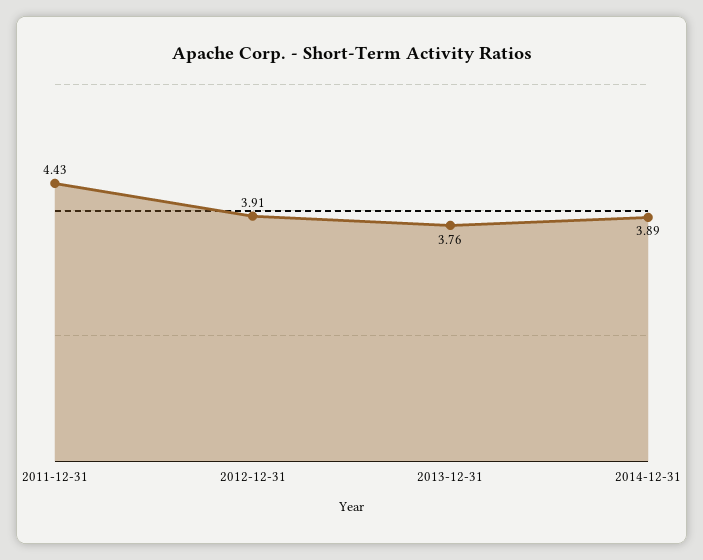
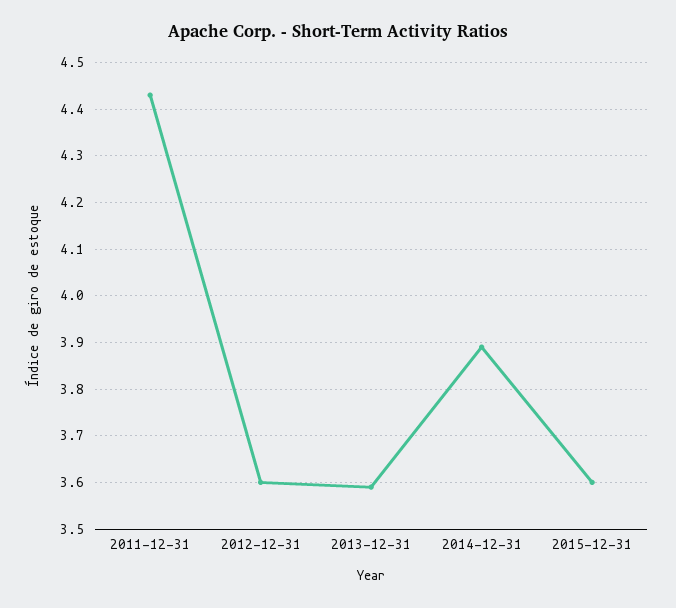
2012-12-31: 3.91 -> 3.6
2013-12-31: 3.76 -> 3.6
2015-12-31: none -> 3.6

